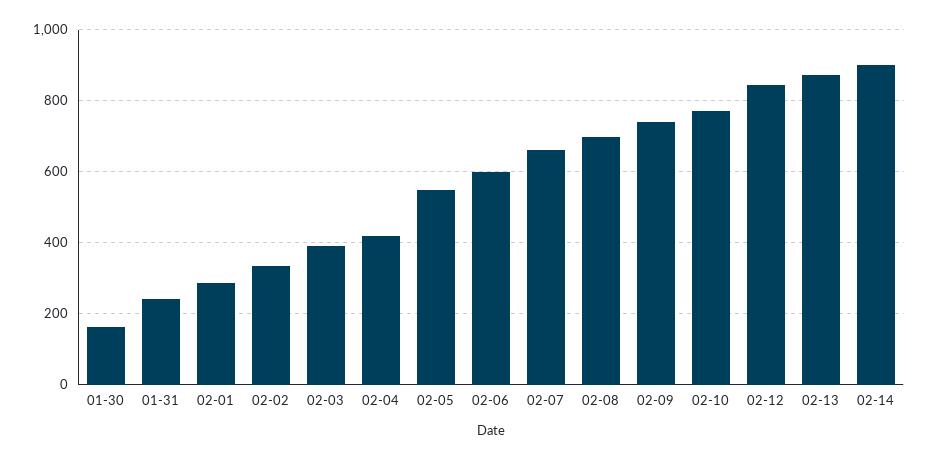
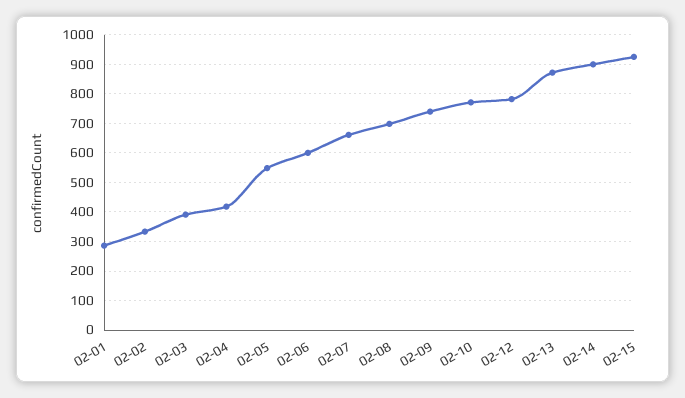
01-30: 160 -> none
01-31: 240 -> none
02-12: 840 -> 775
02-15: none -> 925

